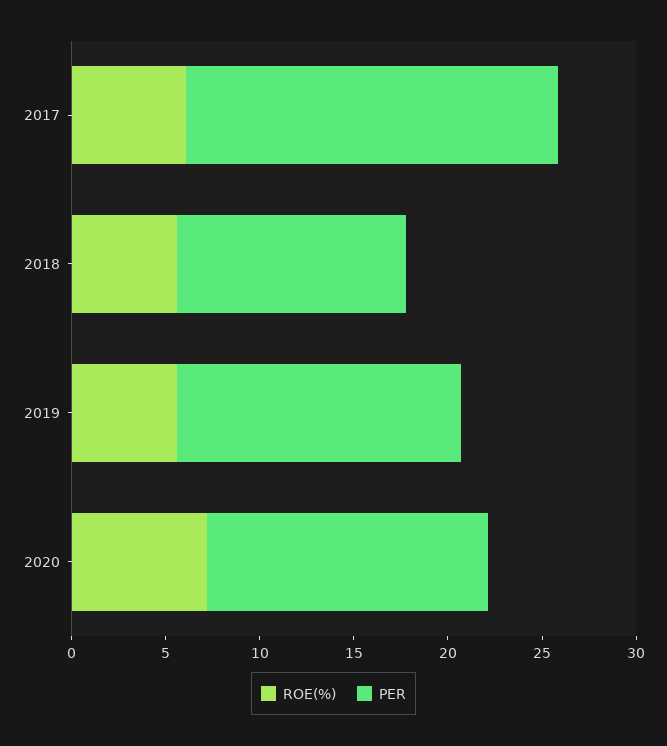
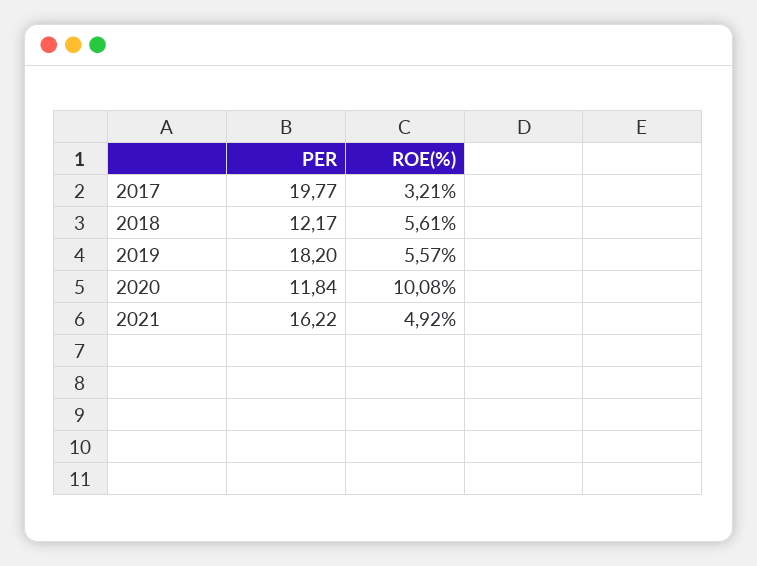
ROE(%), 2017: 6 -> 3.21
PER, 2019: 15 -> 18.2
ROE(%), 2020: 7 -> 10.08
PER, 2020: 15 -> 11.84
PER, 2021: none -> 16.22
ROE(%), 2021: none -> 4.92

